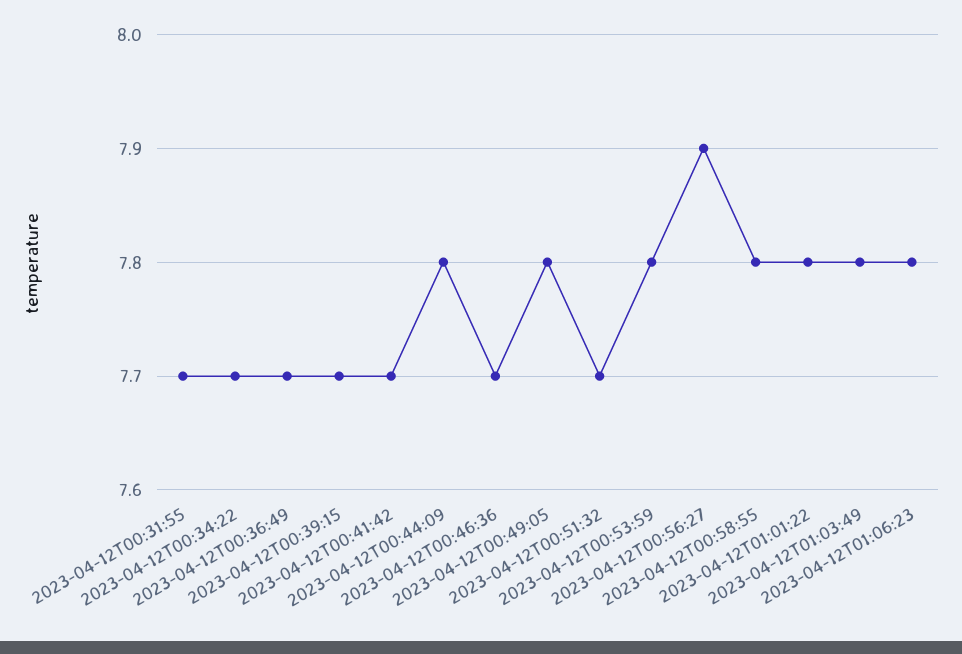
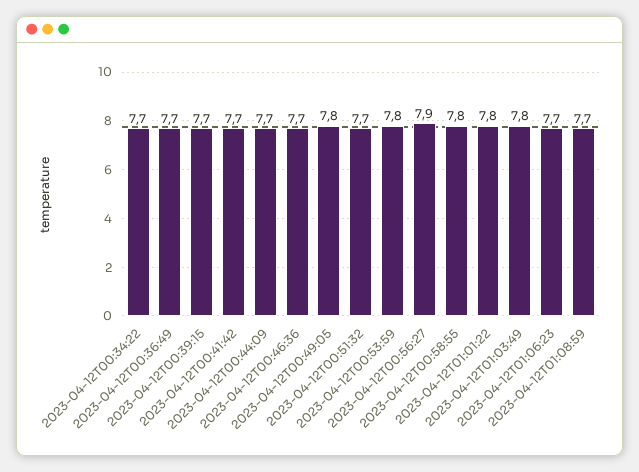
2023-04-12T00:31:55: 7.7 -> none
2023-04-12T00:44:09: 7.8 -> 7.7
2023-04-12T01:06:23: 7.8 -> 7.7
2023-04-12T01:08:59: none -> 7.7

